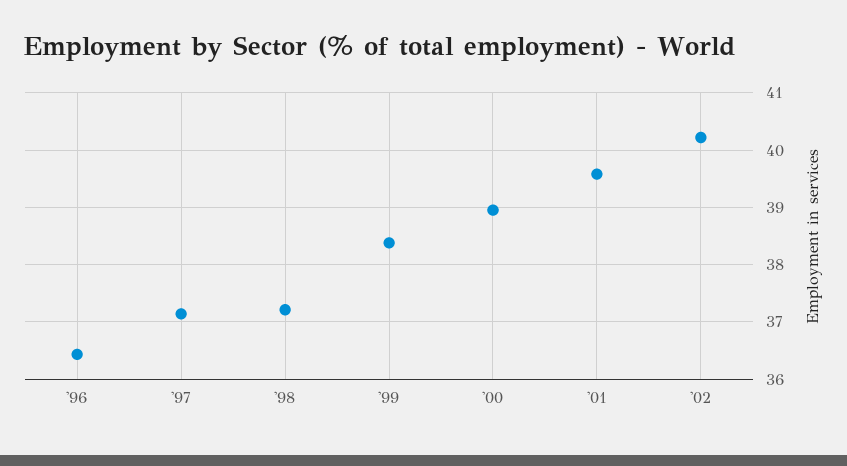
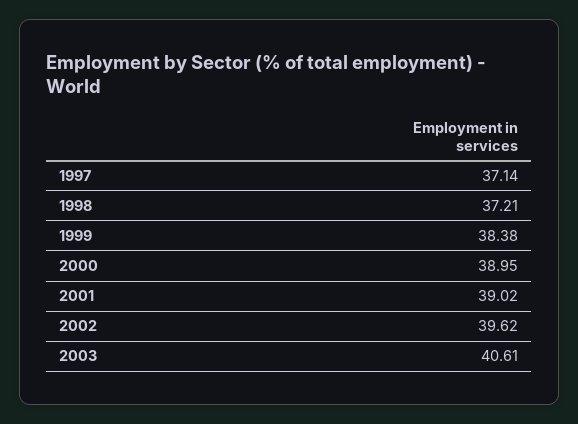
'96: 36.4 -> none
'01: 39.6 -> 39.02
'02: 40.2 -> 39.62
2003: none -> 40.61

